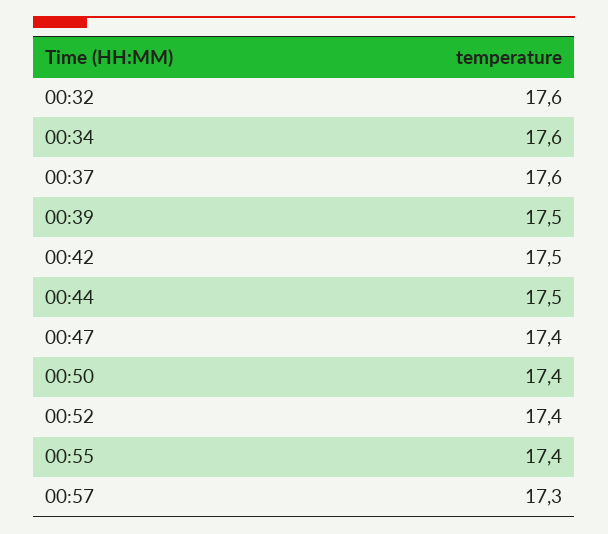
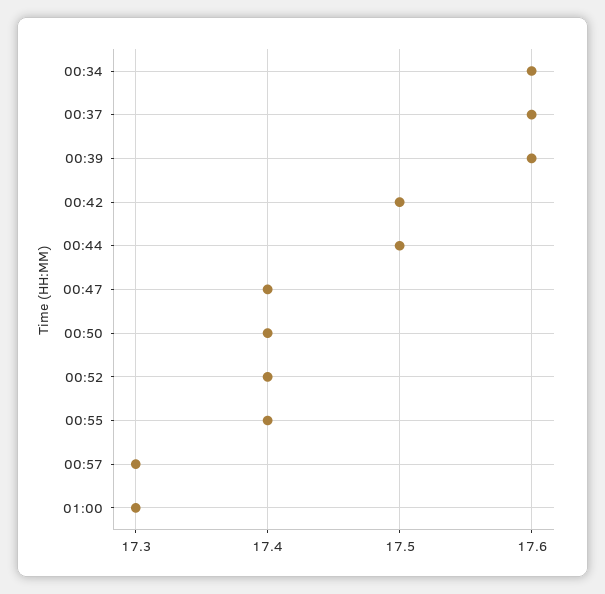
00:32: 17.6 -> none
00:39: 17.5 -> 17.6
01:00: none -> 17.3

